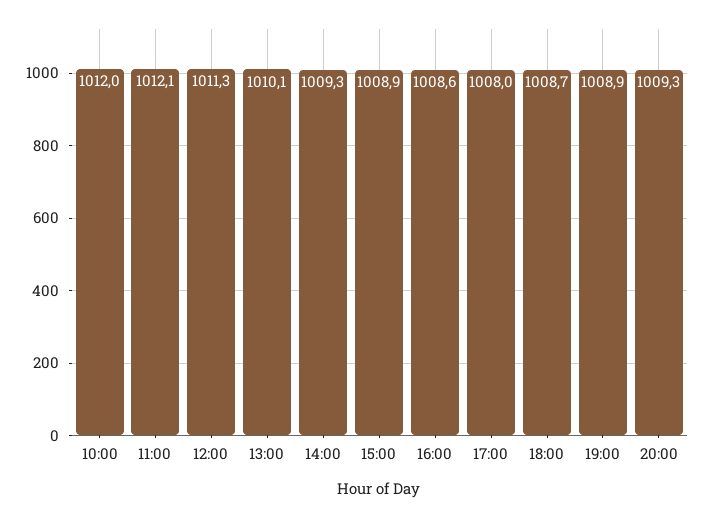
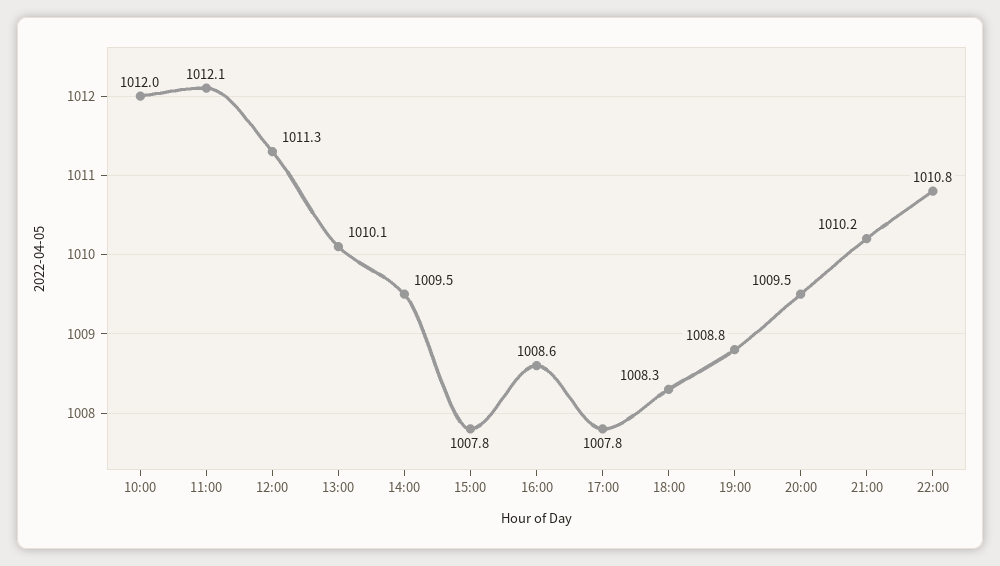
14:00: 1009.3 -> 1009.5
15:00: 1008.9 -> 1007.8
17:00: 1008 -> 1007.8
18:00: 1008.7 -> 1008.3
19:00: 1008.9 -> 1008.8
20:00: 1009.3 -> 1009.5
21:00: none -> 1010.2
22:00: none -> 1010.8

